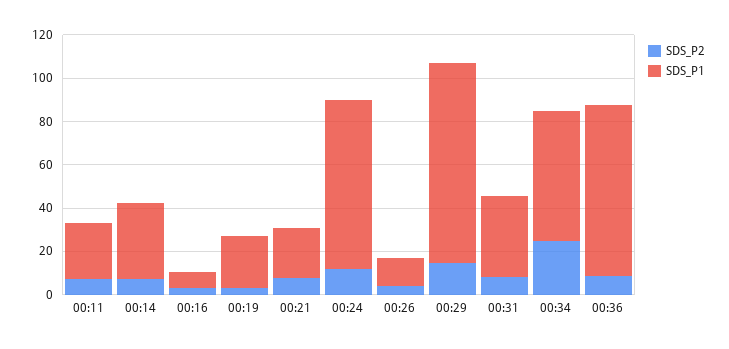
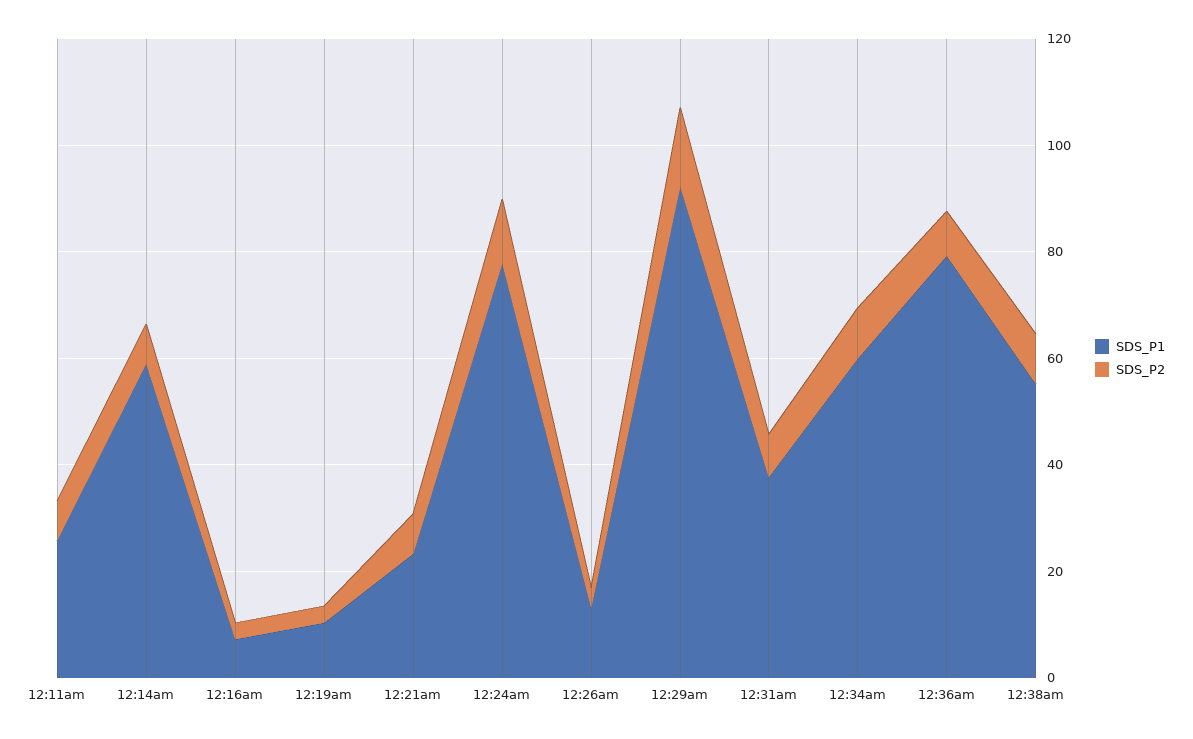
SDS_P1, 00:14: 35 -> 60
SDS_P1, 00:19: 25 -> 10
SDS_P2, 00:34: 25 -> 10
SDS_P1, 12:38am: none -> 55
SDS_P2, 12:38am: none -> 10

